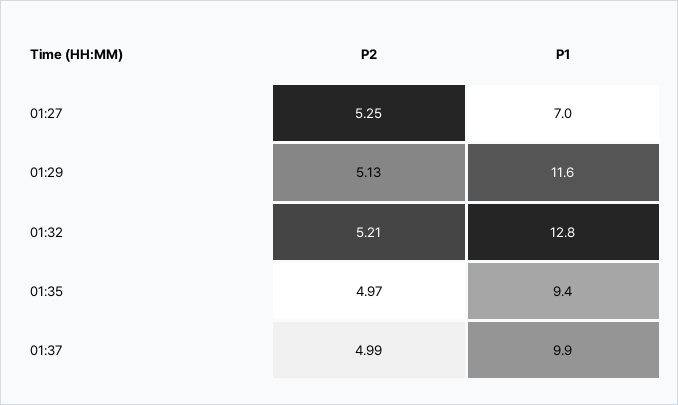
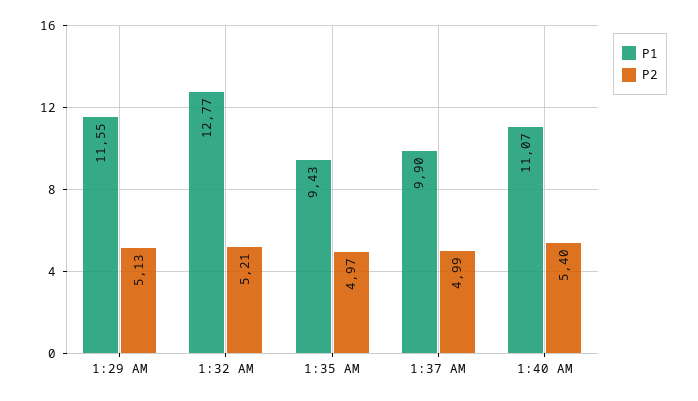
P2, 01:27: 5.25 -> none
P1, 01:27: 7 -> none
P1, 1:40 AM: none -> 11.07
P2, 1:40 AM: none -> 5.4

